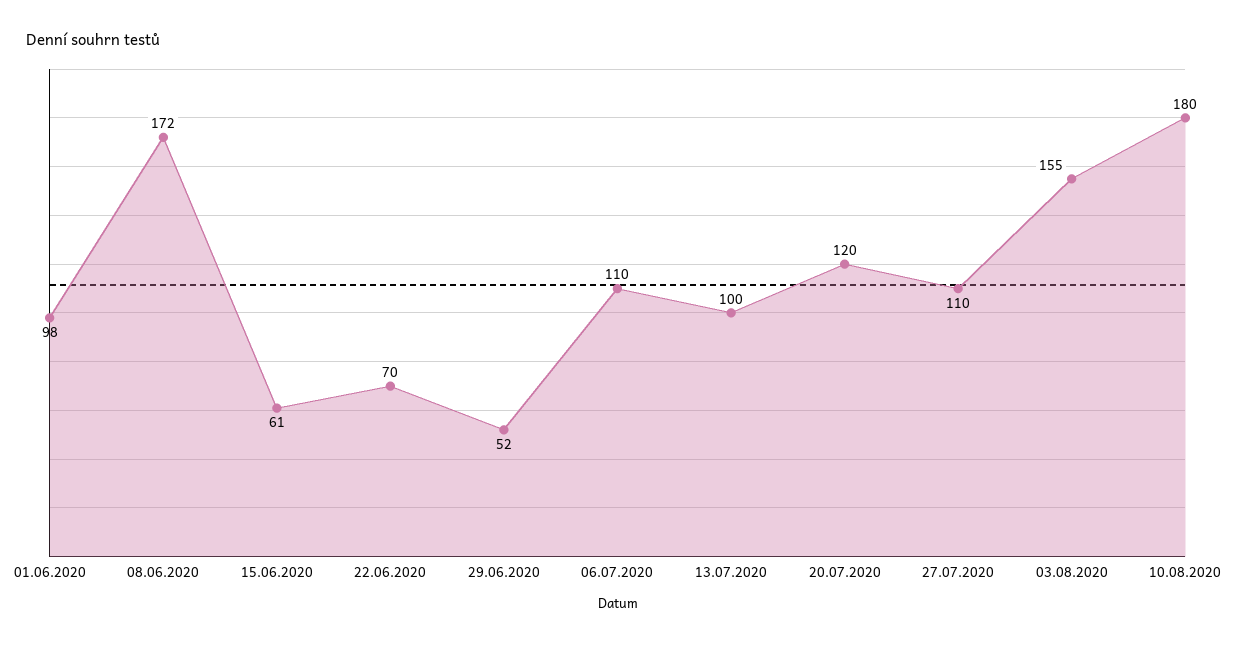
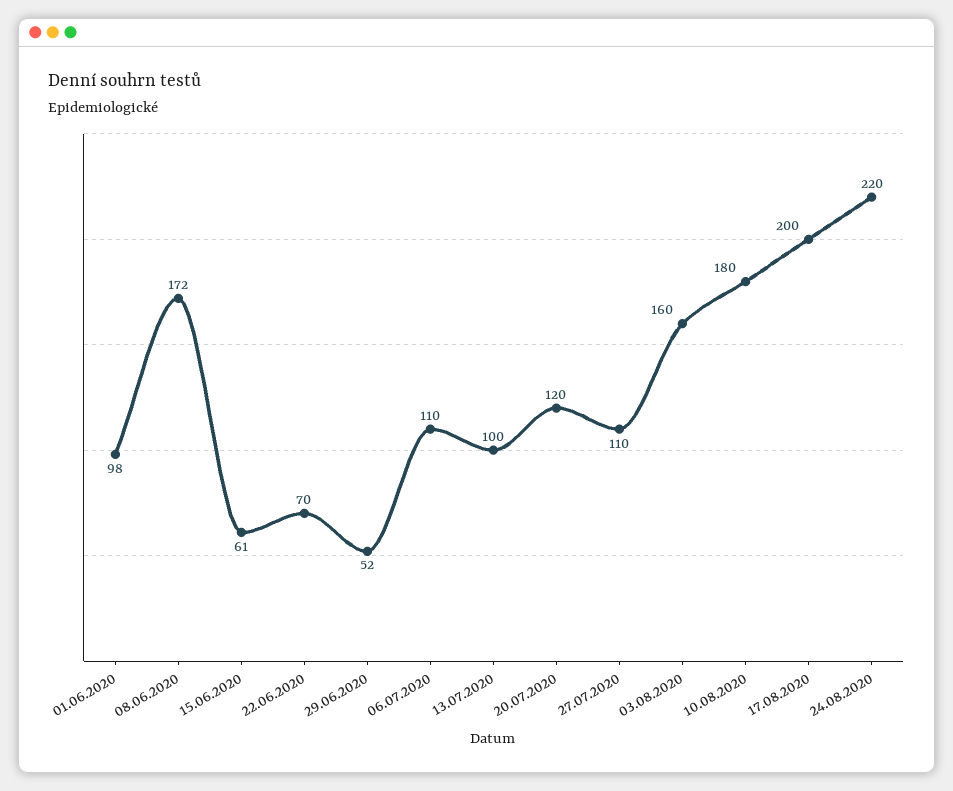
03.08.2020: 155 -> 160
17.08.2020: none -> 200
24.08.2020: none -> 220

